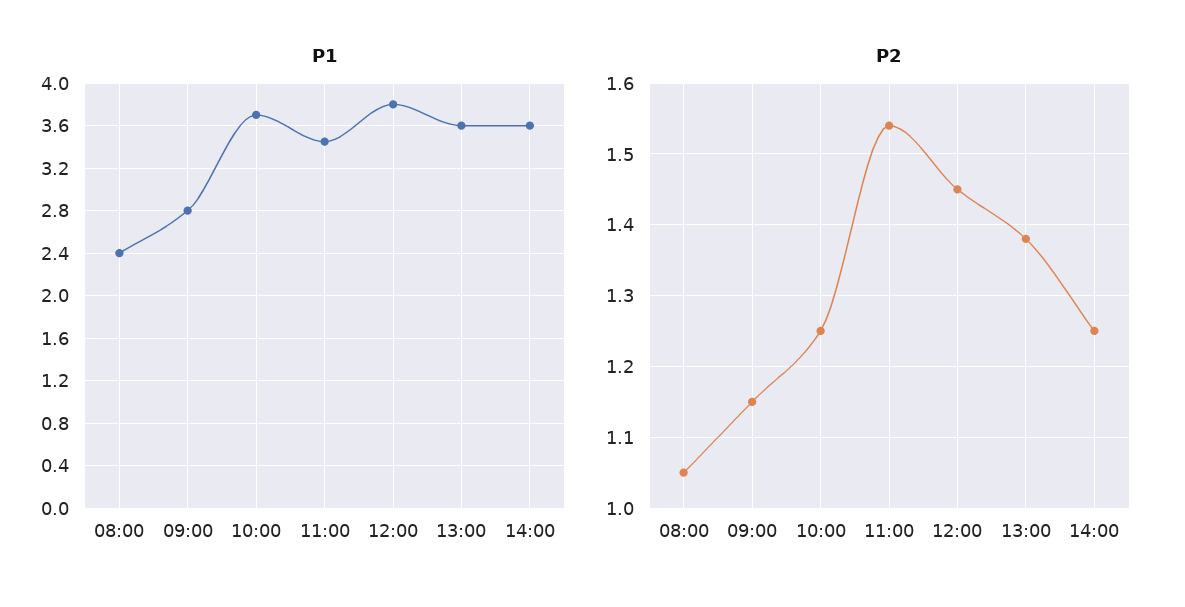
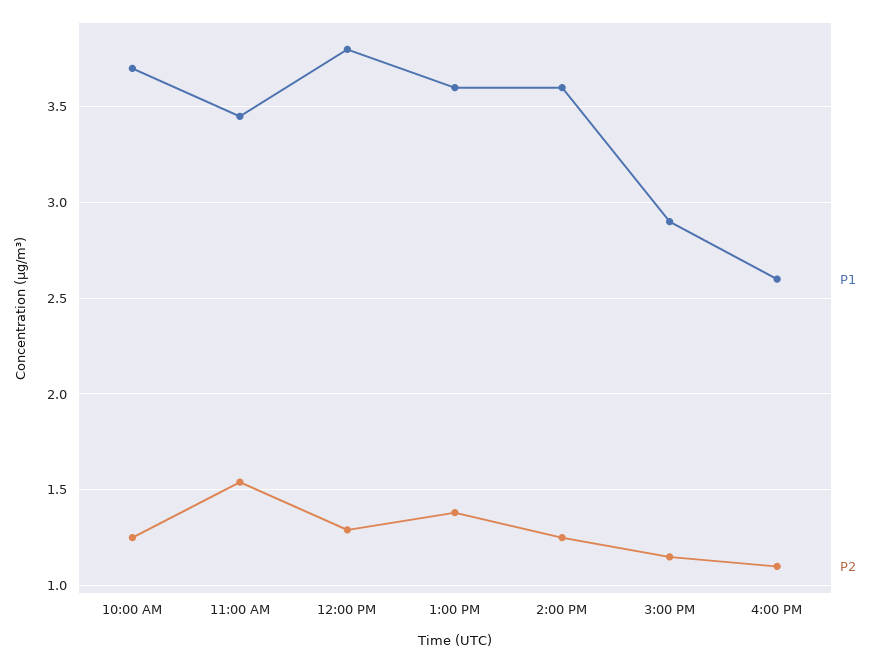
P1, 08:00: 2.4 -> none
P1, 09:00: 2.8 -> none
P2, 08:00: 1.05 -> none
P2, 09:00: 1.15 -> none
P2, 12:00: 1.45 -> 1.3
P1, 3:00 PM: none -> 2.9
P2, 3:00 PM: none -> 1.15
P1, 4:00 PM: none -> 2.6
P2, 4:00 PM: none -> 1.1

